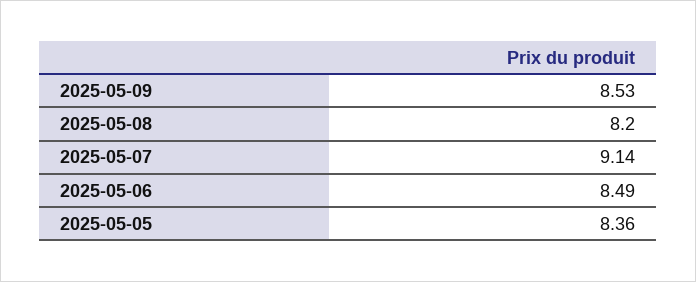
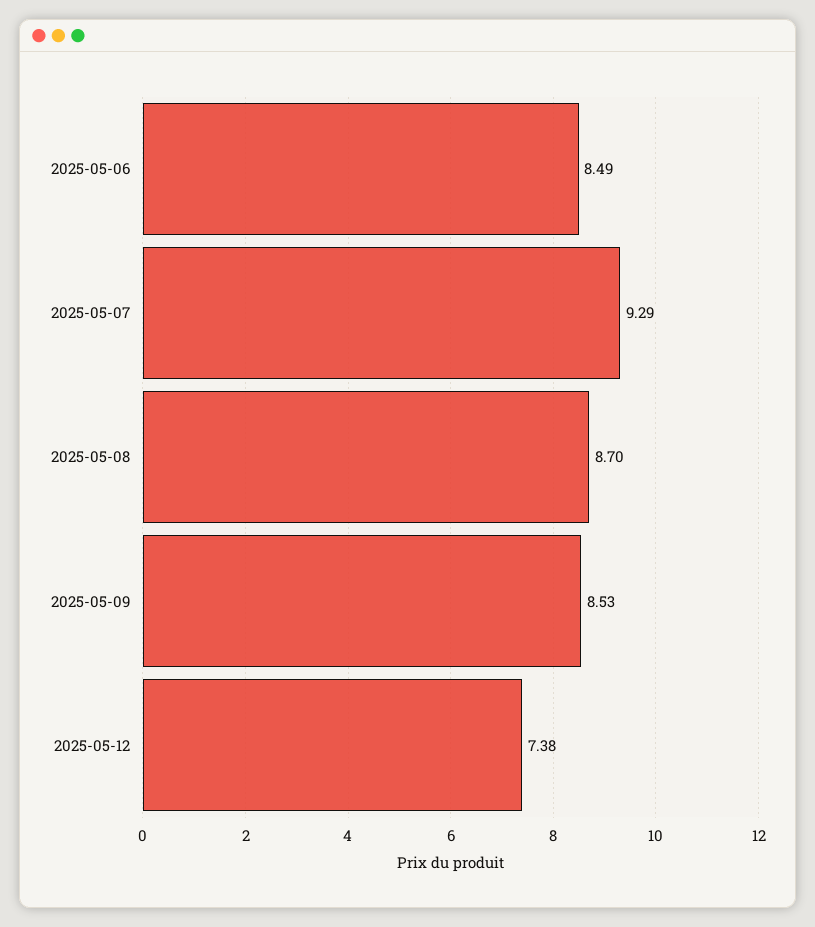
2025-05-08: 8.2 -> 8.7
2025-05-07: 9.14 -> 9.29
2025-05-05: 8.36 -> none
2025-05-12: none -> 7.38

